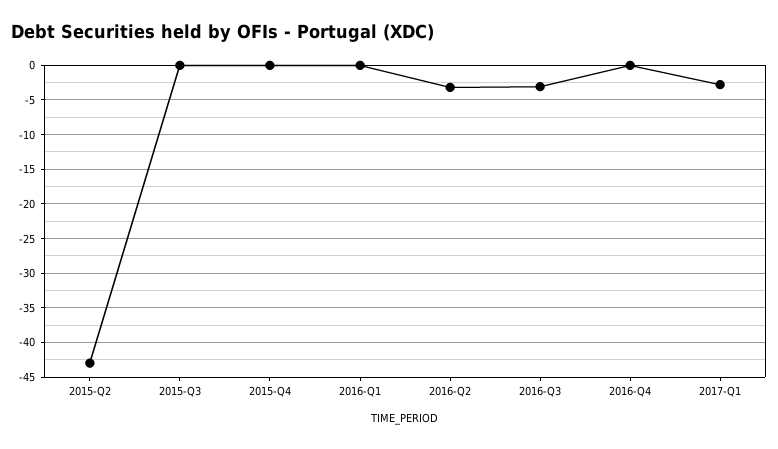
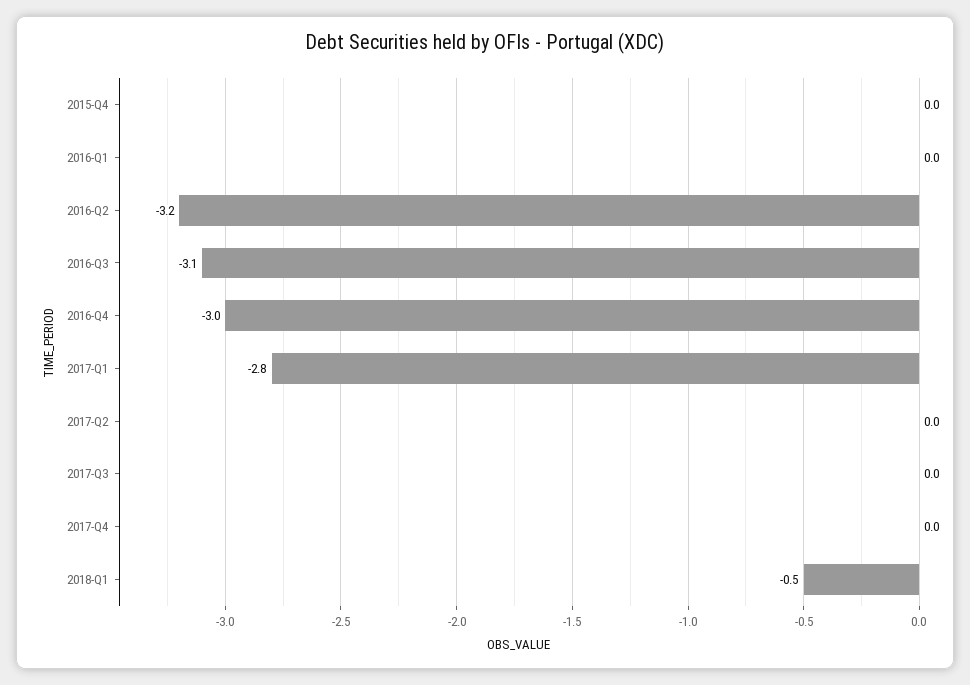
2015-Q2: -43 -> none
2015-Q3: 0 -> none
2016-Q4: 0 -> -3
2017-Q2: none -> 0
2017-Q3: none -> 0
2017-Q4: none -> 0
2018-Q1: none -> -0.5

